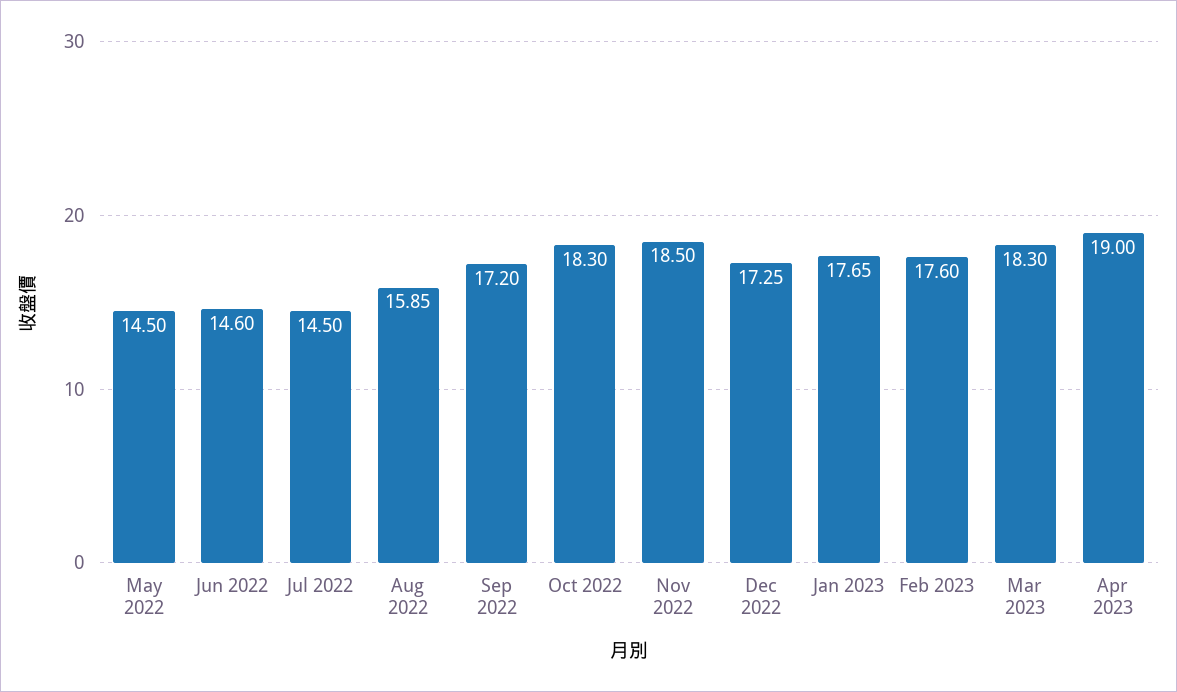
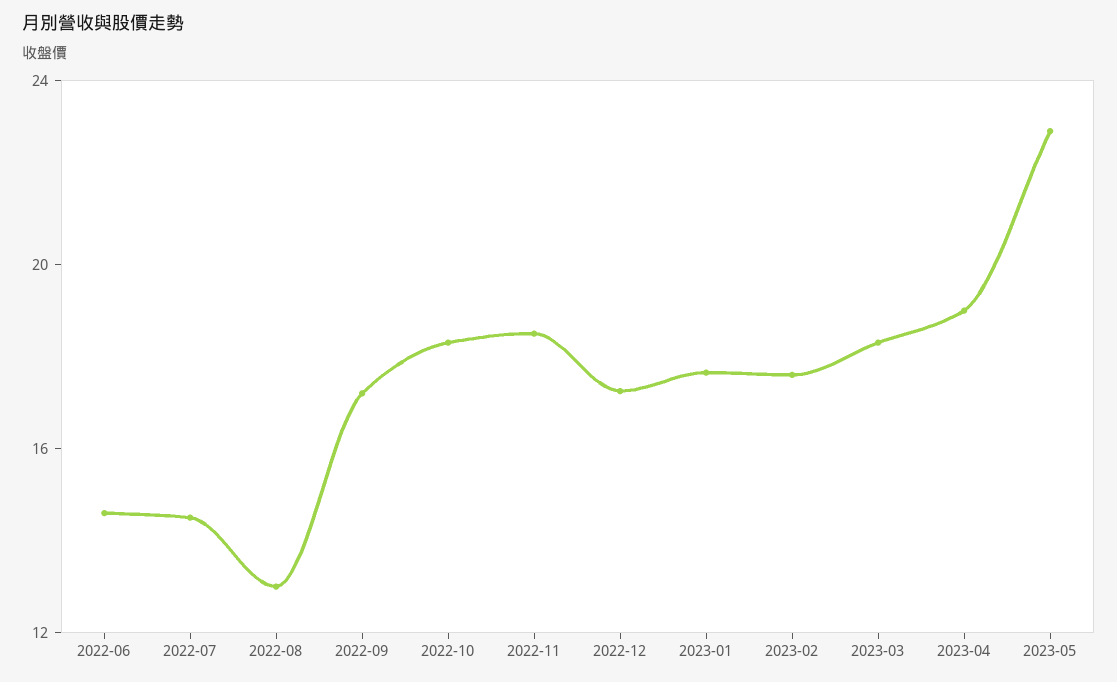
May 2022: 14.5 -> none
Aug 2022: 15.85 -> 13
2023-05: none -> 23

